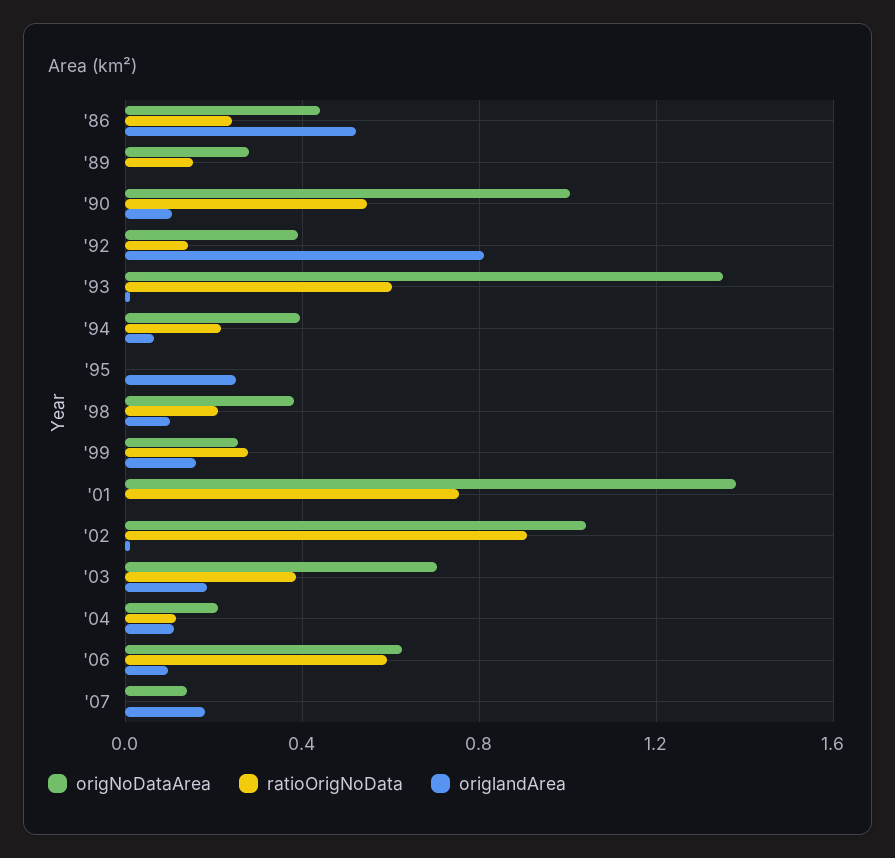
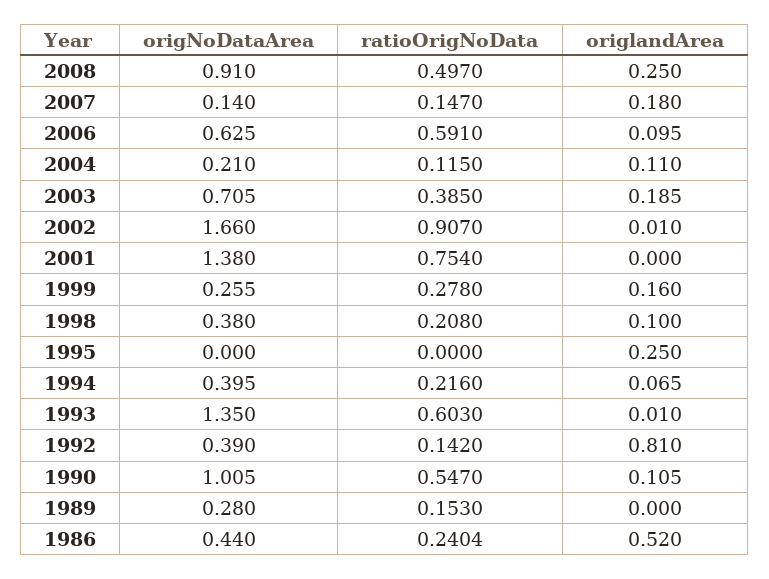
origNoDataArea, '02: 1.05 -> 1.66
ratioOrigNoData, '07: 0 -> 0.147
origNoDataArea, 2008: none -> 0.91
ratioOrigNoData, 2008: none -> 0.497
origlandArea, 2008: none -> 0.25

